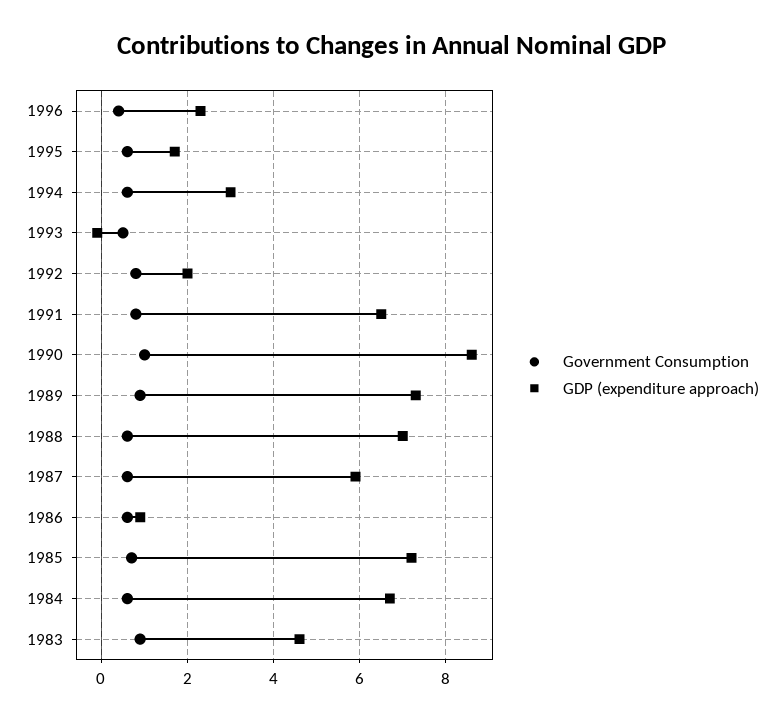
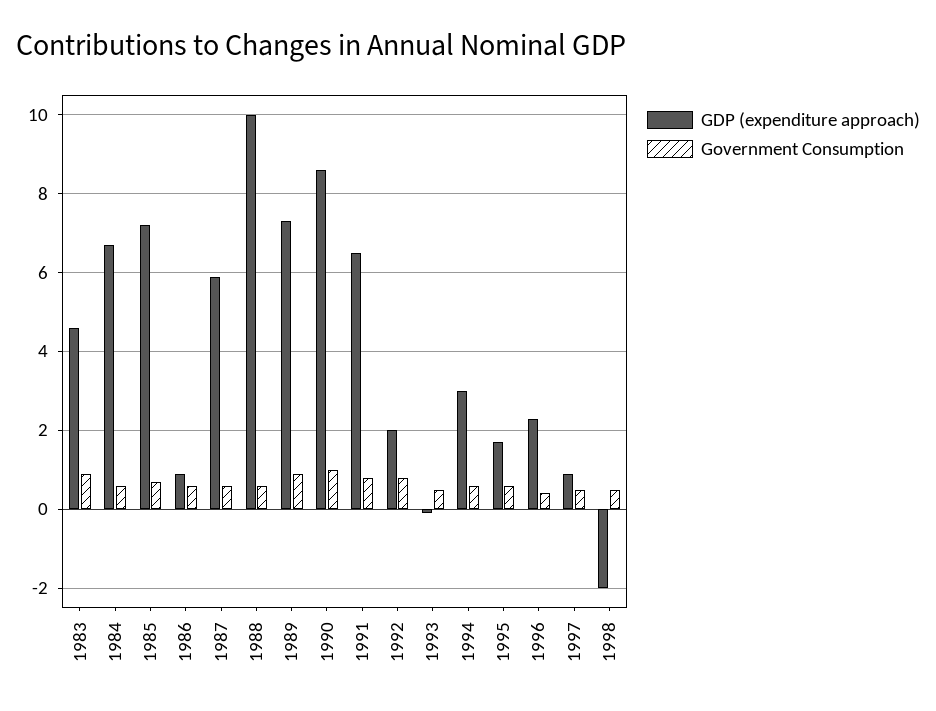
GDP (expenditure approach), 1988: 7 -> 10
GDP (expenditure approach), 1997: none -> 1
Government Consumption, 1997: none -> 0.5
GDP (expenditure approach), 1998: none -> -2
Government Consumption, 1998: none -> 0.5

